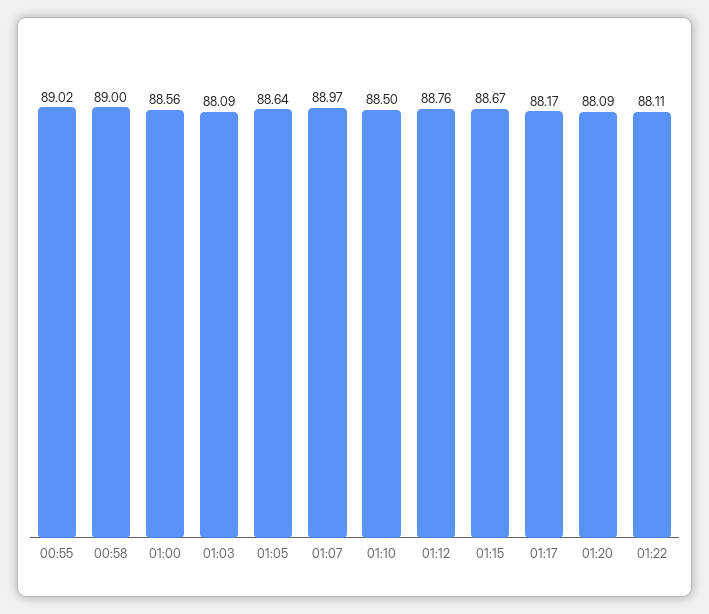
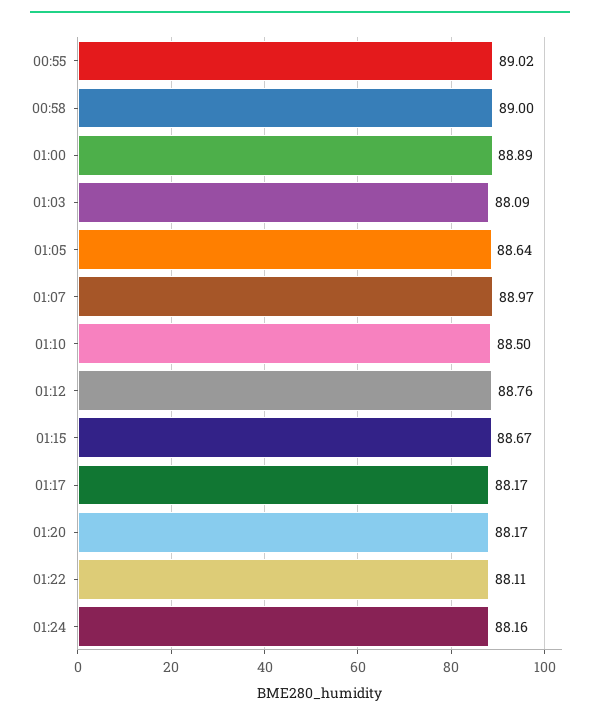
01:00: 88.56 -> 88.89
01:20: 88.09 -> 88.17
01:24: none -> 88.16

